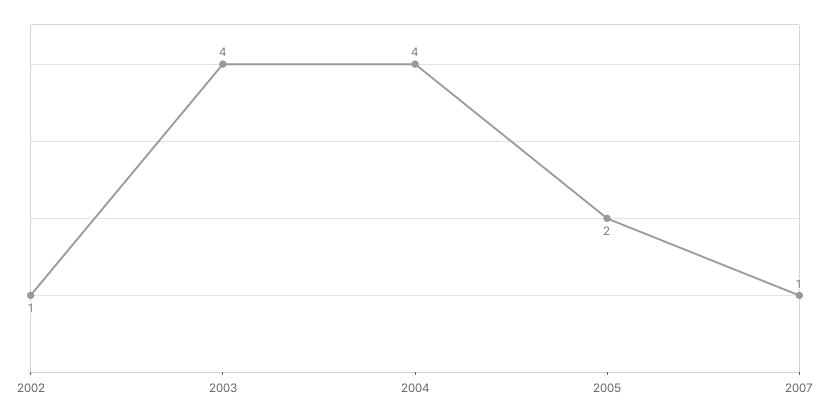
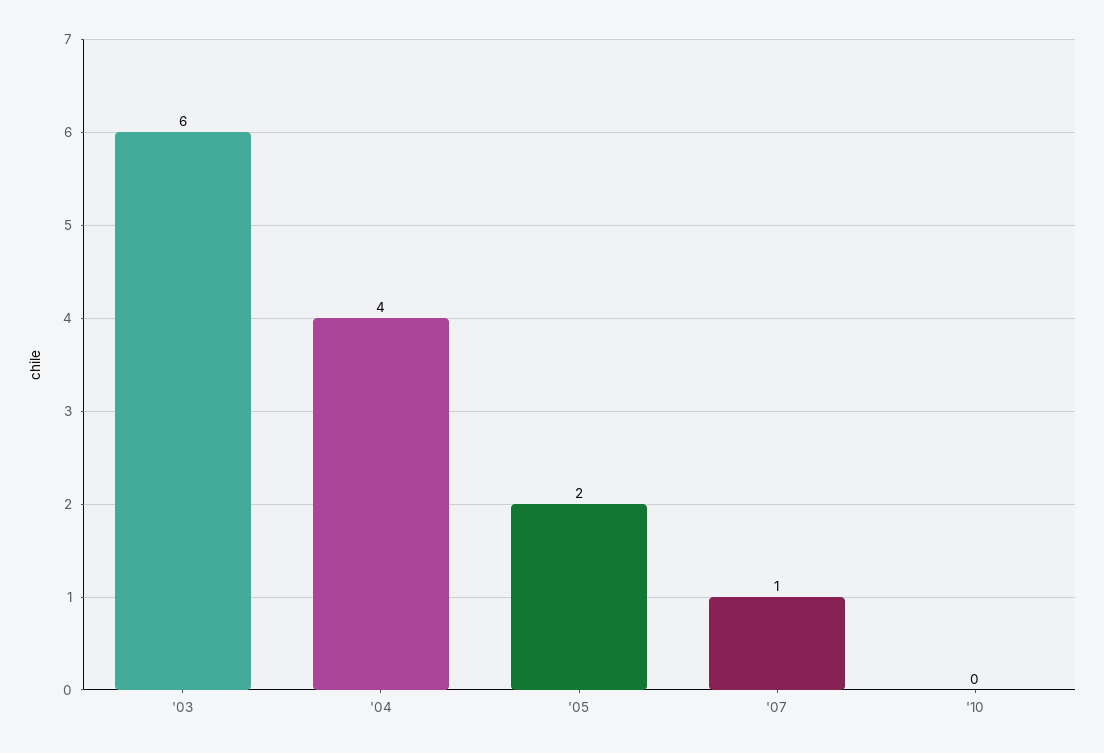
2002: 1 -> none
2003: 4 -> 6
'10: none -> 0

